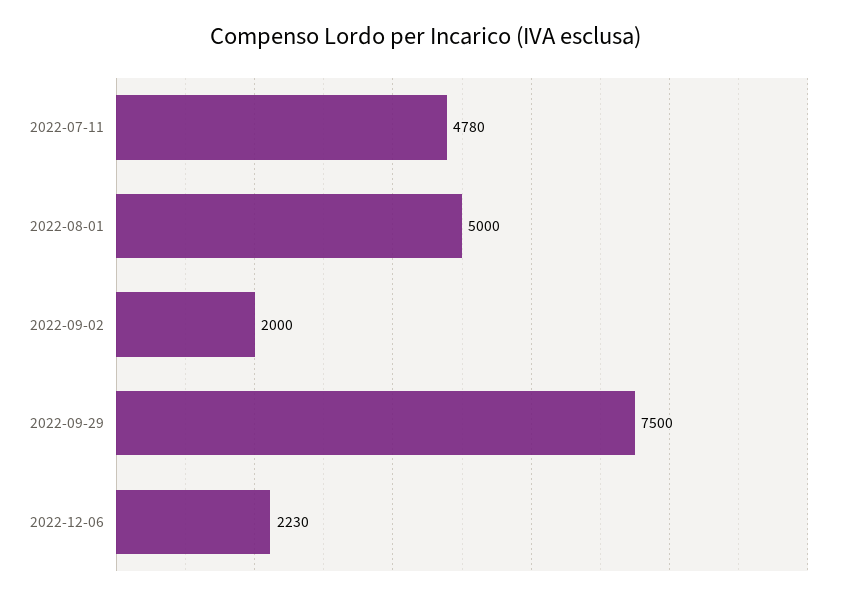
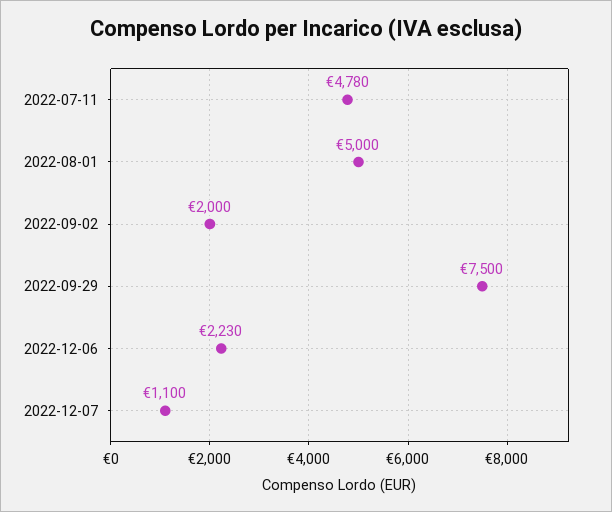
2022-12-07: none -> 1100

